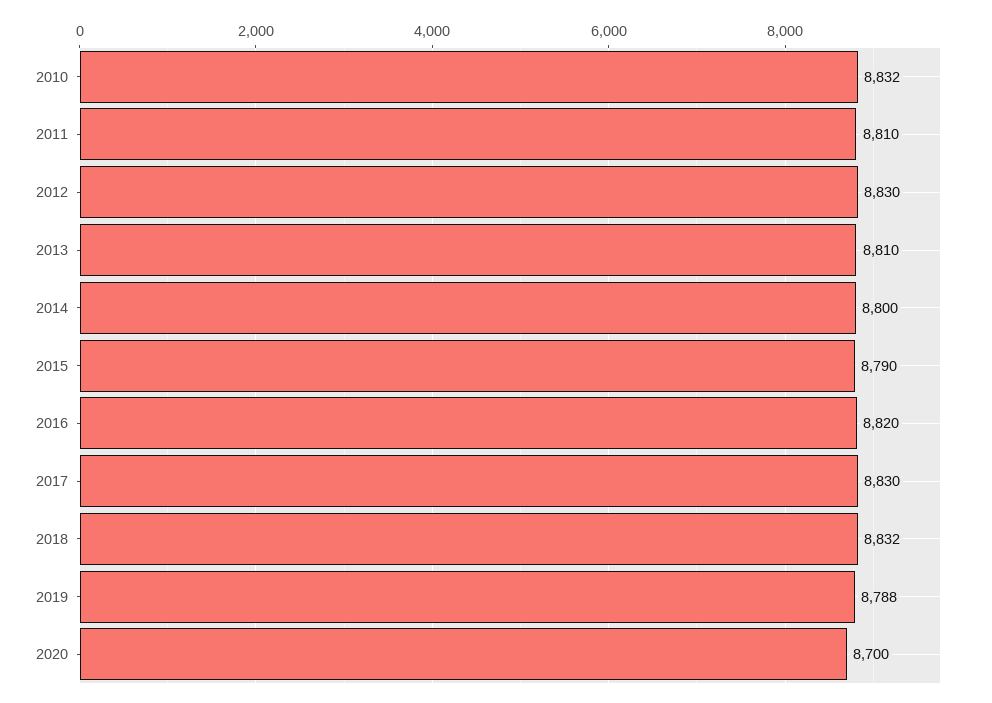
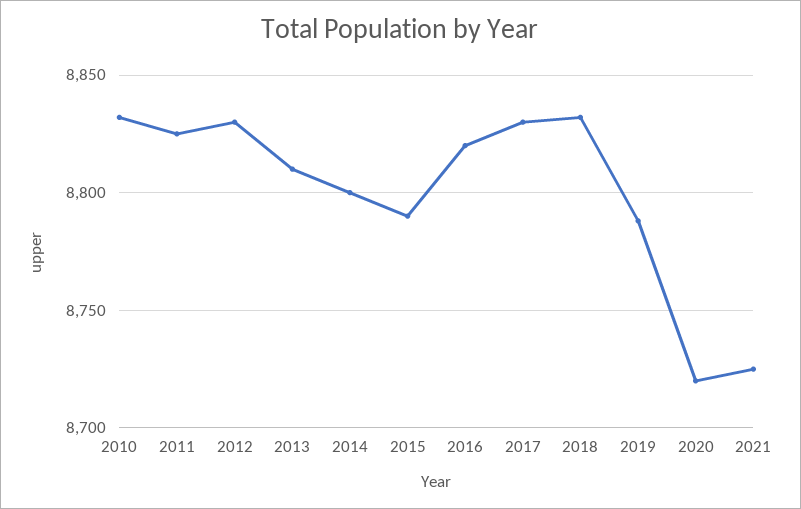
2011: 8810 -> 8825
2020: 8700 -> 8720
2021: none -> 8725

